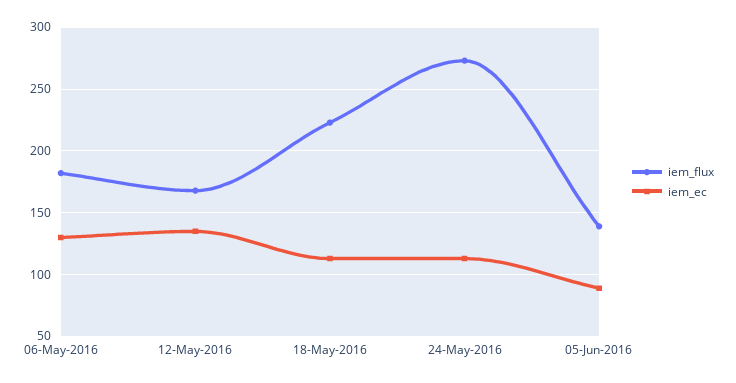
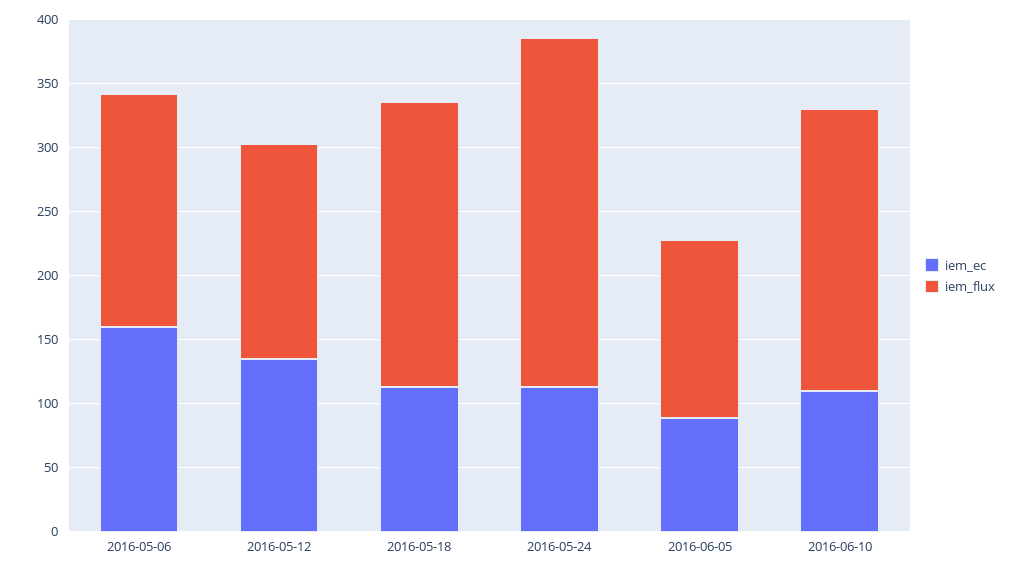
iem_ec, 06-May-2016: 130 -> 160
iem_ec, 2016-06-10: none -> 110
iem_flux, 2016-06-10: none -> 220

